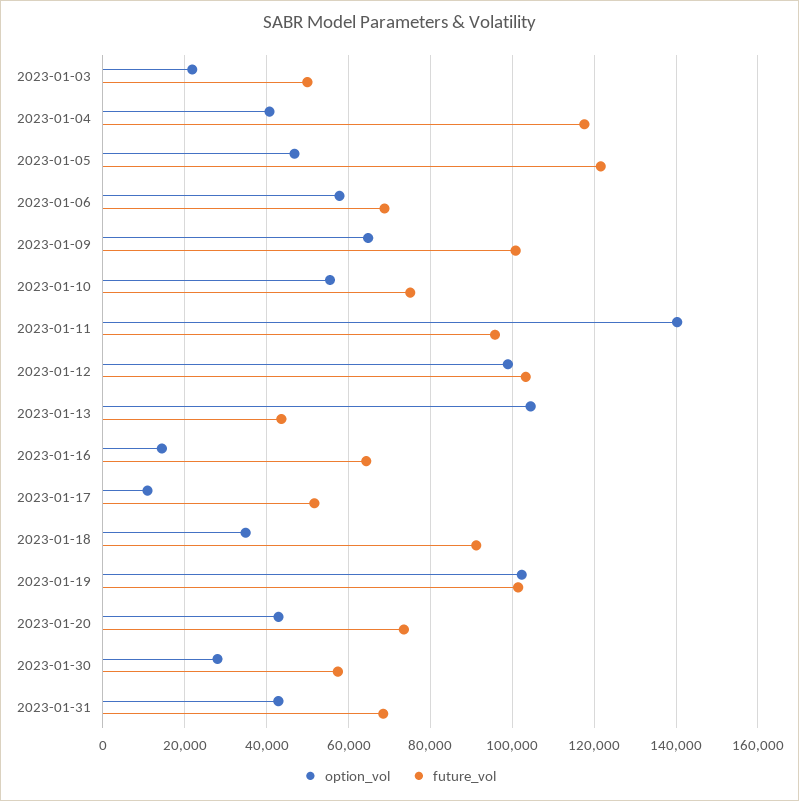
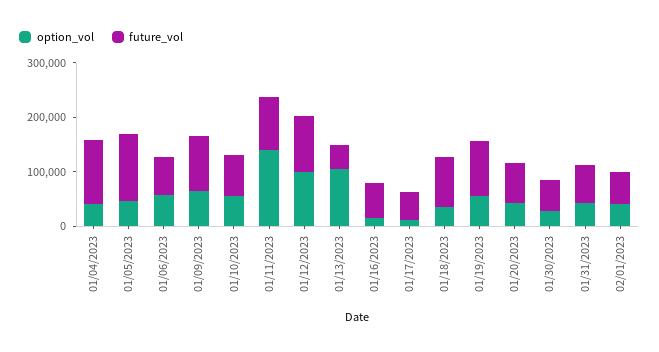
option_vol, 2023-01-03: 22000 -> none
future_vol, 2023-01-03: 50000 -> none
option_vol, 2023-01-19: 102000 -> 60000
option_vol, 02/01/2023: none -> 40000
future_vol, 02/01/2023: none -> 60000

